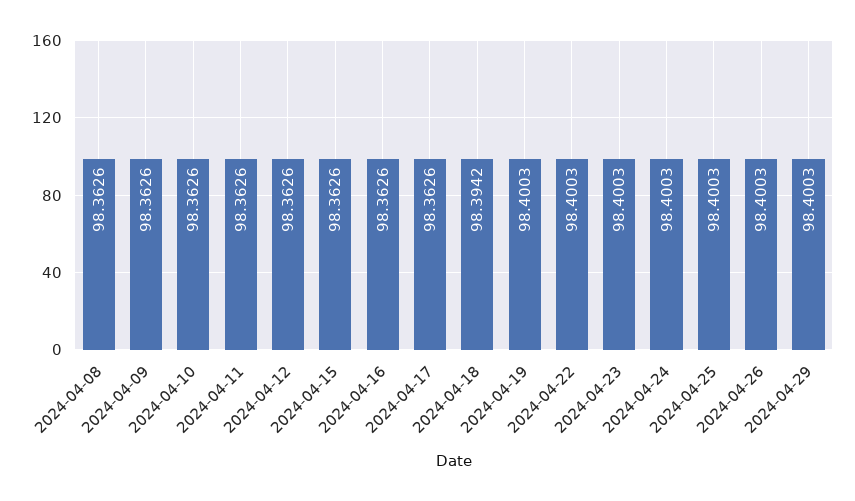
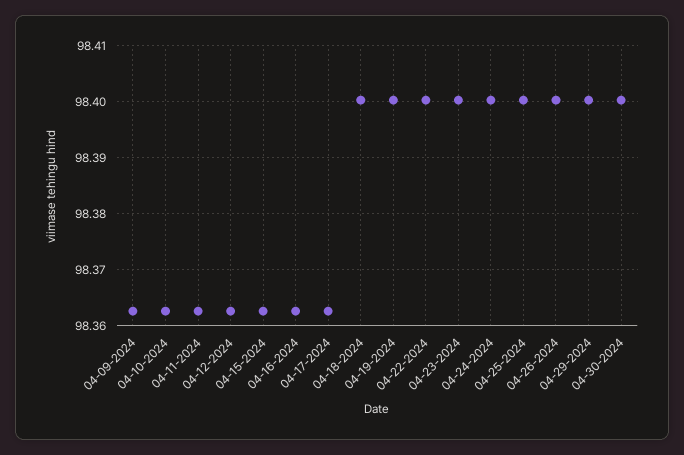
2024-04-08: 98.3626 -> none
2024-04-18: 98.3942 -> 98.4
04-30-2024: none -> 98.4

